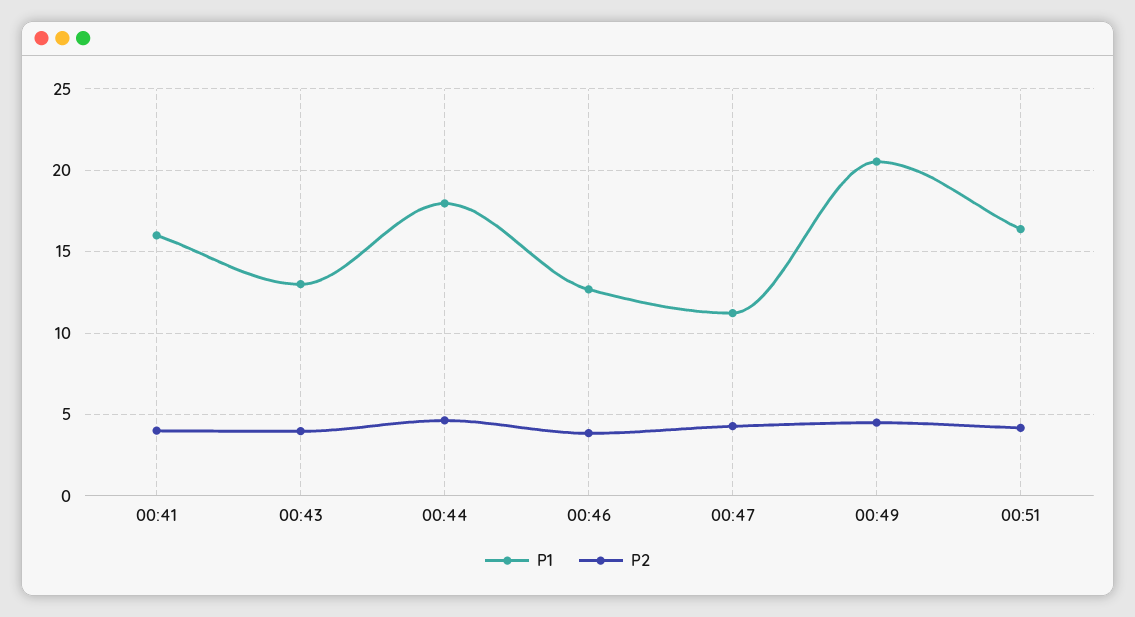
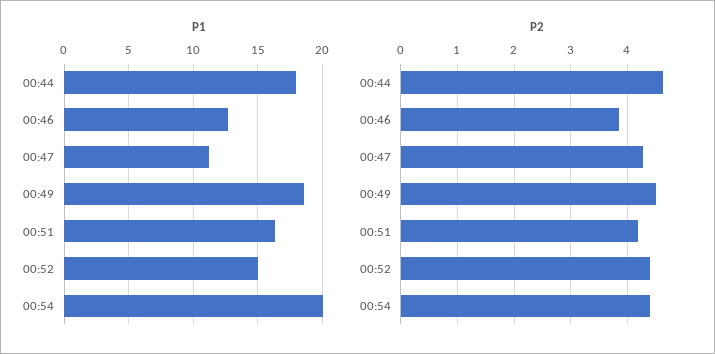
P1, 00:41: 16 -> none
P2, 00:41: 4 -> none
P1, 00:43: 13 -> none
P2, 00:43: 4 -> none
P1, 00:49: 20.5 -> 18.5
P1, 00:52: none -> 15
P1, 00:54: none -> 20
P2, 00:52: none -> 4.4
P2, 00:54: none -> 4.4

